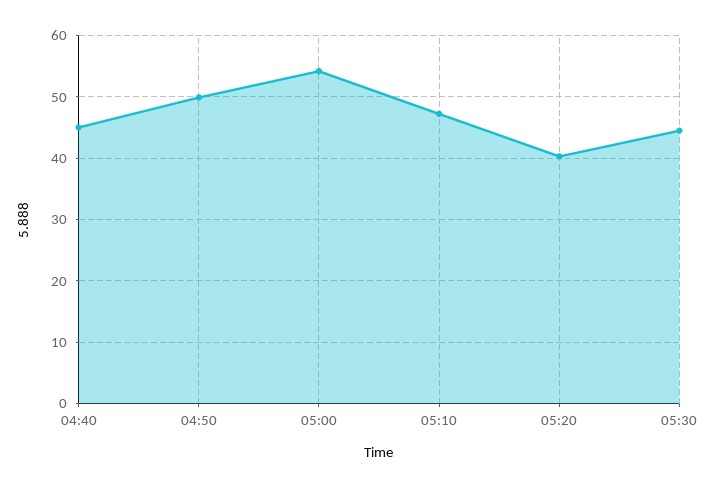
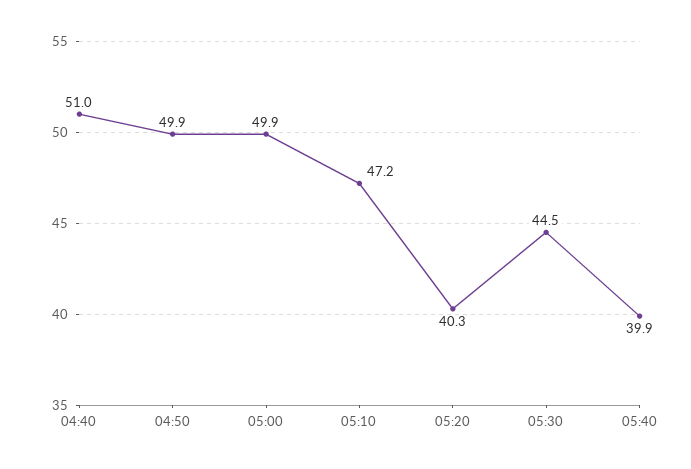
04:40: 45 -> 51
05:00: 54 -> 49.9
05:40: none -> 39.9

